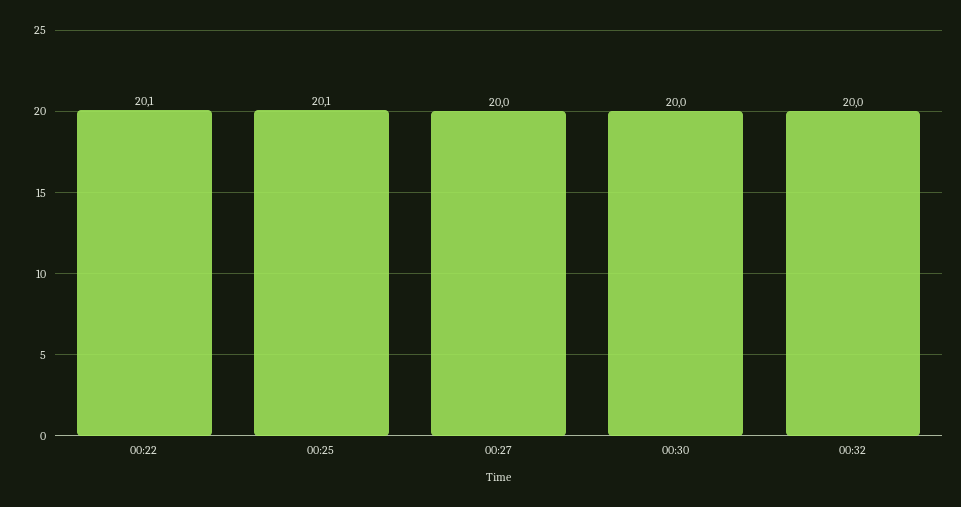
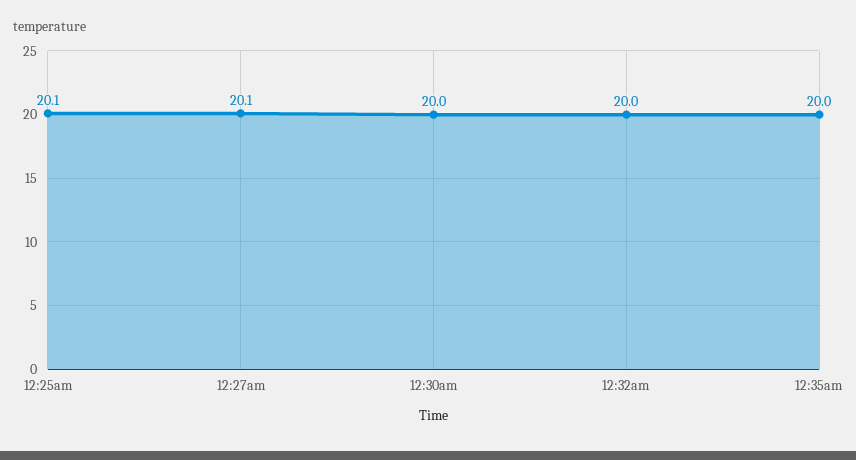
00:22: 20.1 -> none
00:27: 20 -> 20.1
12:35am: none -> 20

